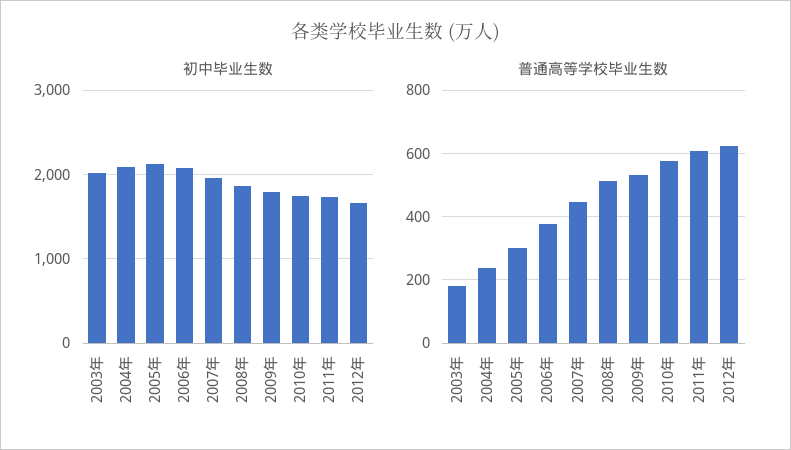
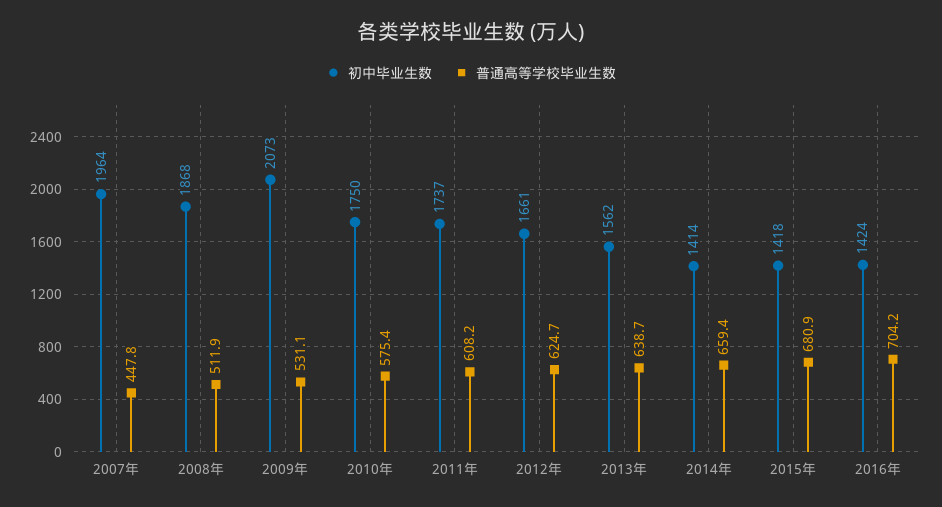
初中毕业生数, 2003年: 2000 -> none
初中毕业生数, 2004年: 2100 -> none
初中毕业生数, 2005年: 2100 -> none
初中毕业生数, 2006年: 2100 -> none
初中毕业生数, 2009年: 1800 -> 2073
普通高等学校毕业生数, 2003年: 180 -> none
普通高等学校毕业生数, 2004年: 240 -> none
普通高等学校毕业生数, 2005年: 300 -> none
普通高等学校毕业生数, 2006年: 380 -> none
初中毕业生数, 2013年: none -> 1562
普通高等学校毕业生数, 2013年: none -> 638.7
初中毕业生数, 2014年: none -> 1414
普通高等学校毕业生数, 2014年: none -> 659.4
初中毕业生数, 2015年: none -> 1418
普通高等学校毕业生数, 2015年: none -> 680.9
初中毕业生数, 2016年: none -> 1424
普通高等学校毕业生数, 2016年: none -> 704.2

